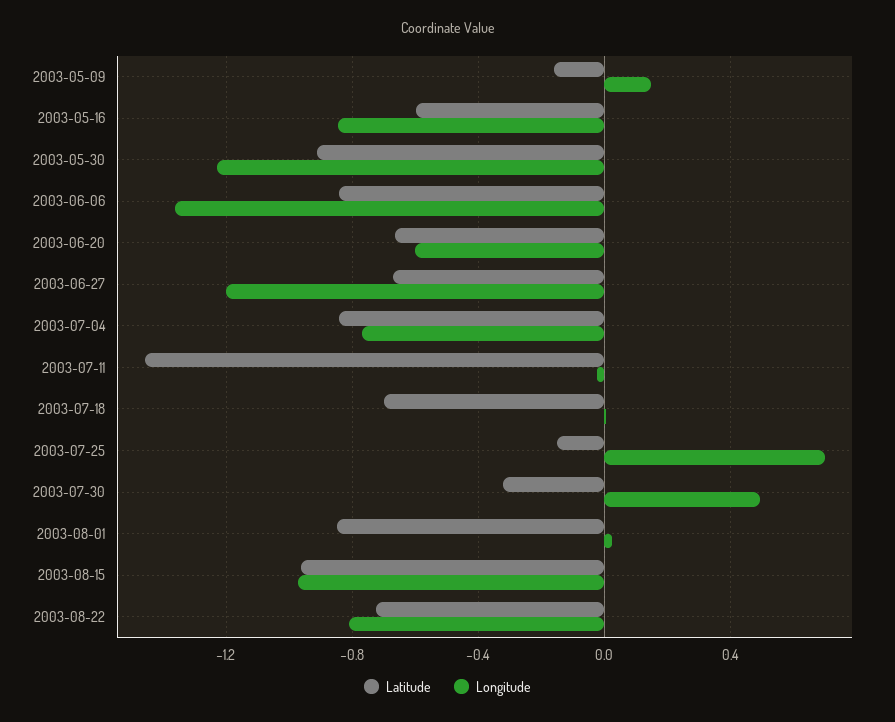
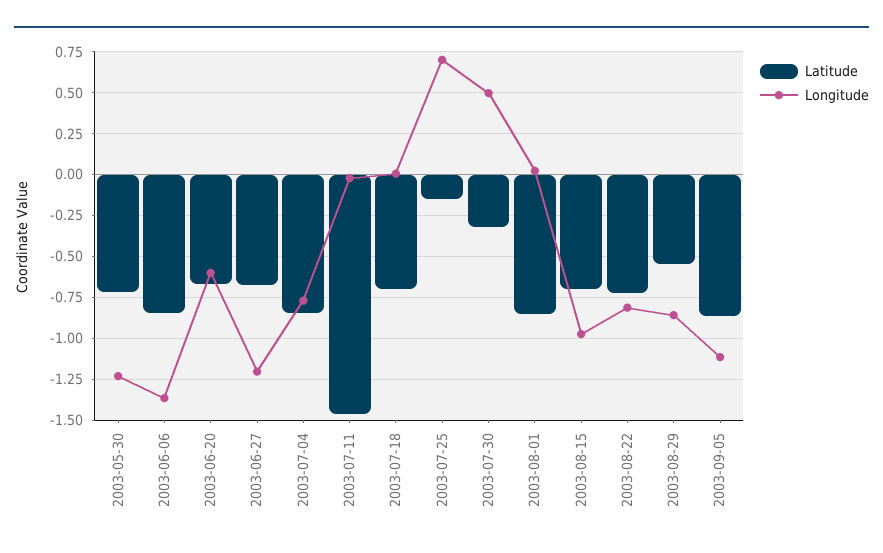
Latitude, 2003-05-09: -0.15 -> none
Longitude, 2003-05-09: 0.15 -> none
Latitude, 2003-05-16: -0.6 -> none
Longitude, 2003-05-16: -0.85 -> none
Latitude, 2003-05-30: -0.9 -> -0.7
Latitude, 2003-08-15: -0.95 -> -0.7
Latitude, 2003-08-29: none -> -0.55
Longitude, 2003-08-29: none -> -0.85
Latitude, 2003-09-05: none -> -0.85
Longitude, 2003-09-05: none -> -1.1

